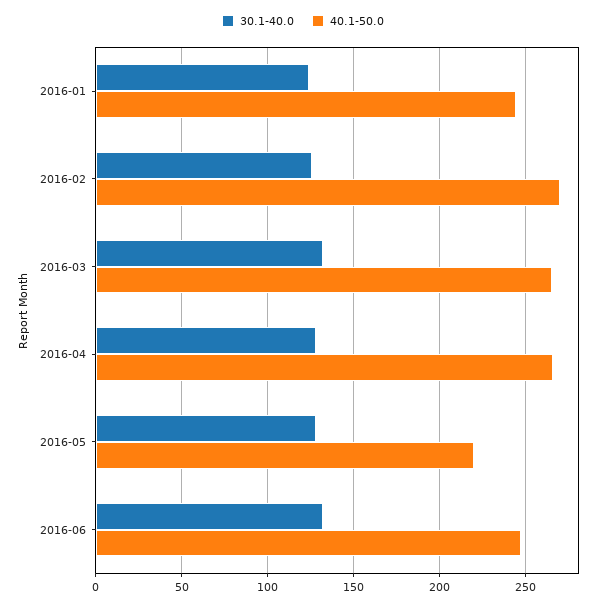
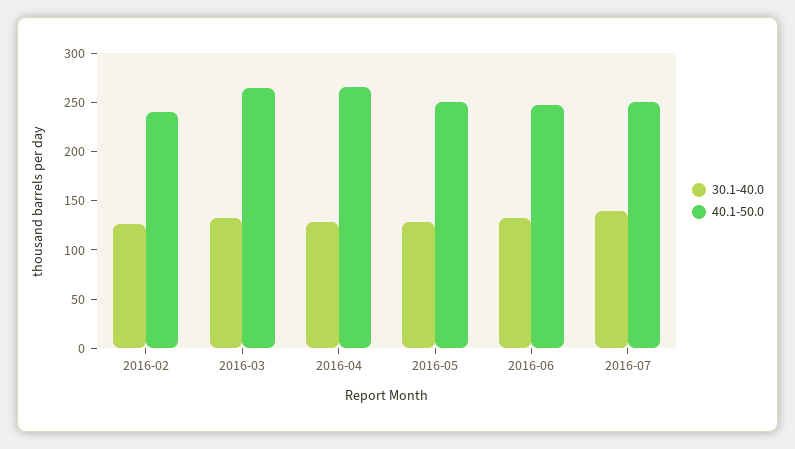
30.1-40.0, 2016-01: 125 -> none
40.1-50.0, 2016-01: 245 -> none
40.1-50.0, 2016-02: 270 -> 240
40.1-50.0, 2016-05: 220 -> 250
30.1-40.0, 2016-07: none -> 140
40.1-50.0, 2016-07: none -> 250

